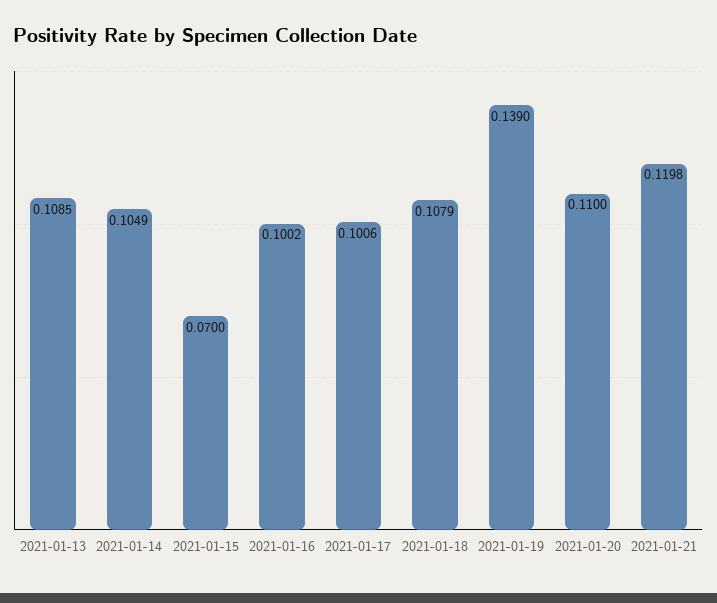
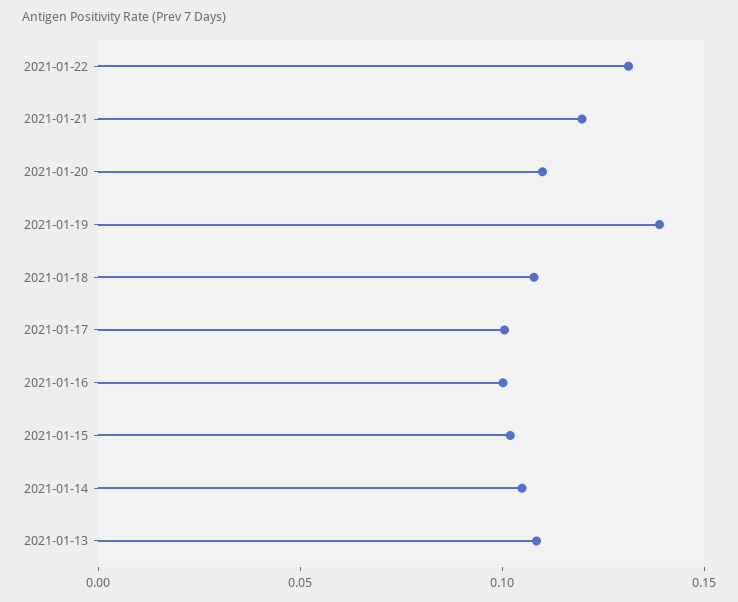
2021-01-15: 0.07 -> 0.1
2021-01-22: none -> 0.13

